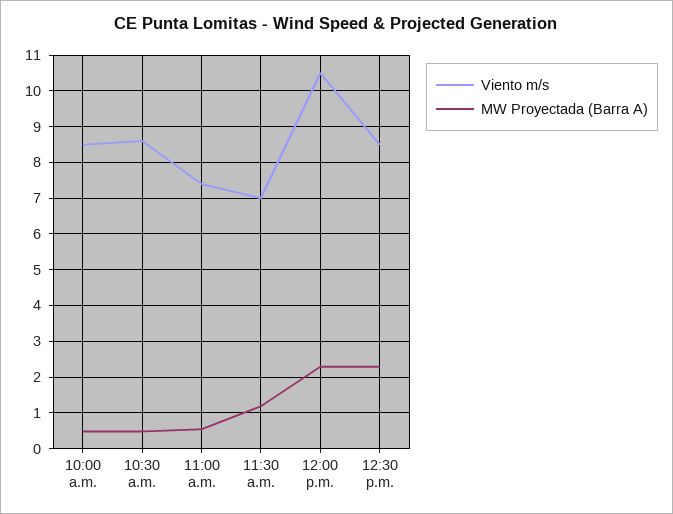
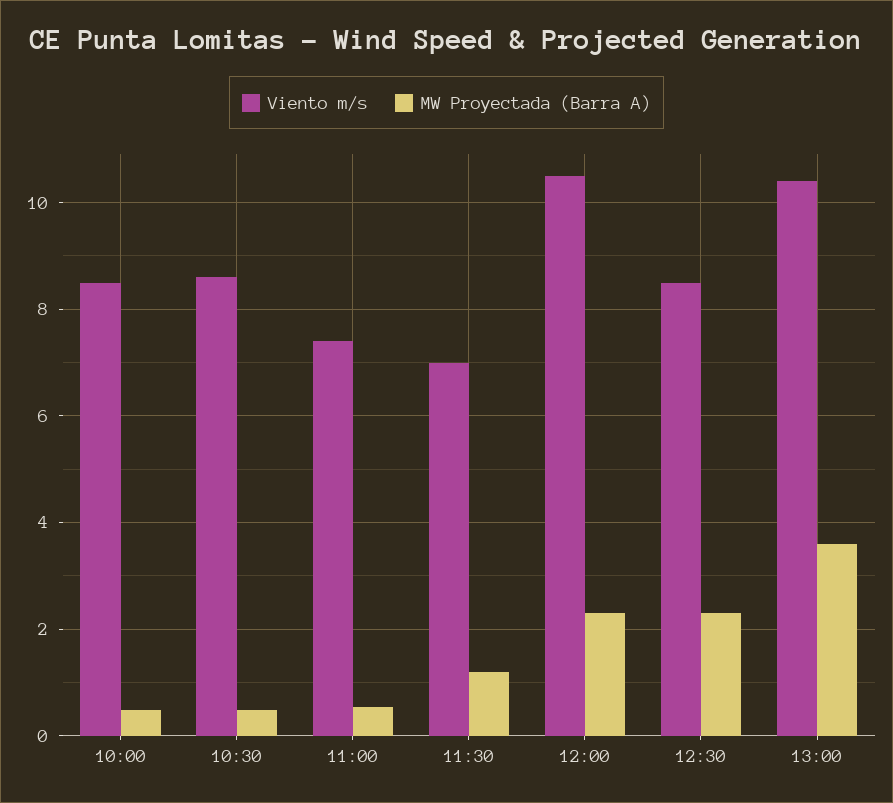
Viento m/s, 13:00: none -> 10.4
MW Proyectada (Barra A), 13:00: none -> 3.6

